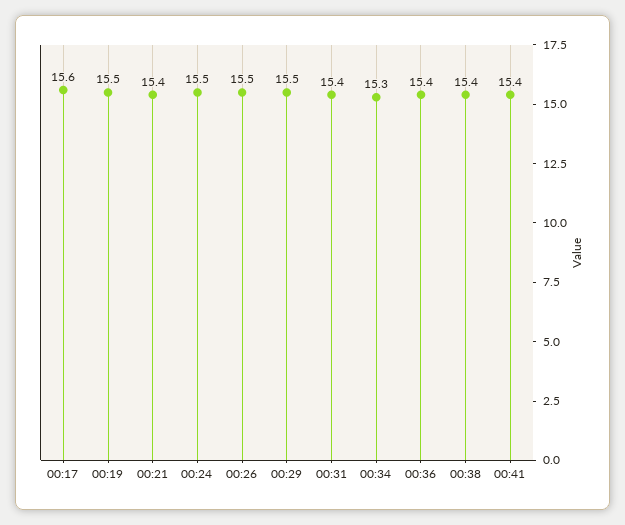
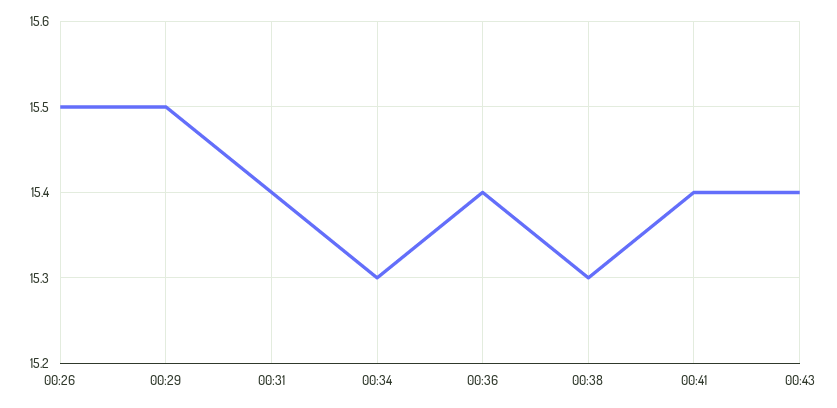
00:17: 15.6 -> none
00:19: 15.5 -> none
00:21: 15.4 -> none
00:24: 15.5 -> none
00:38: 15.4 -> 15.3
00:43: none -> 15.4

